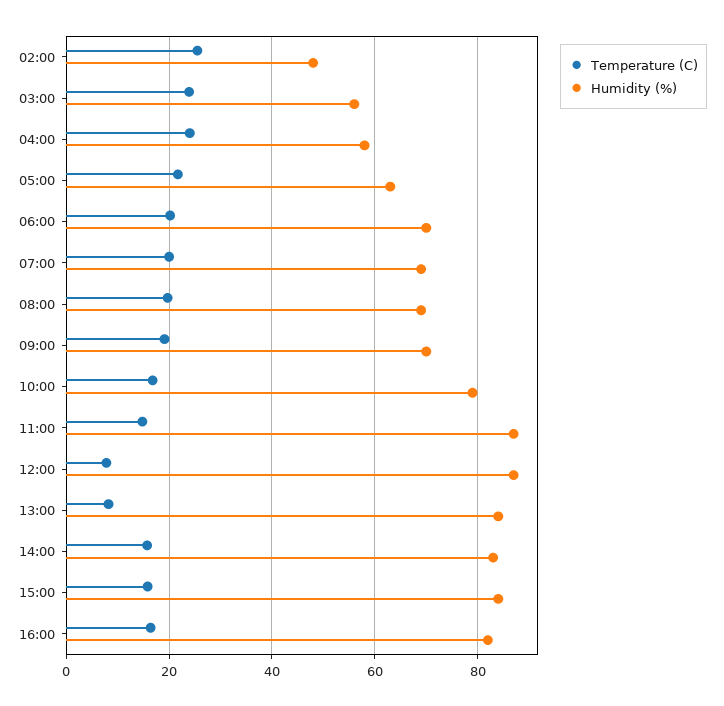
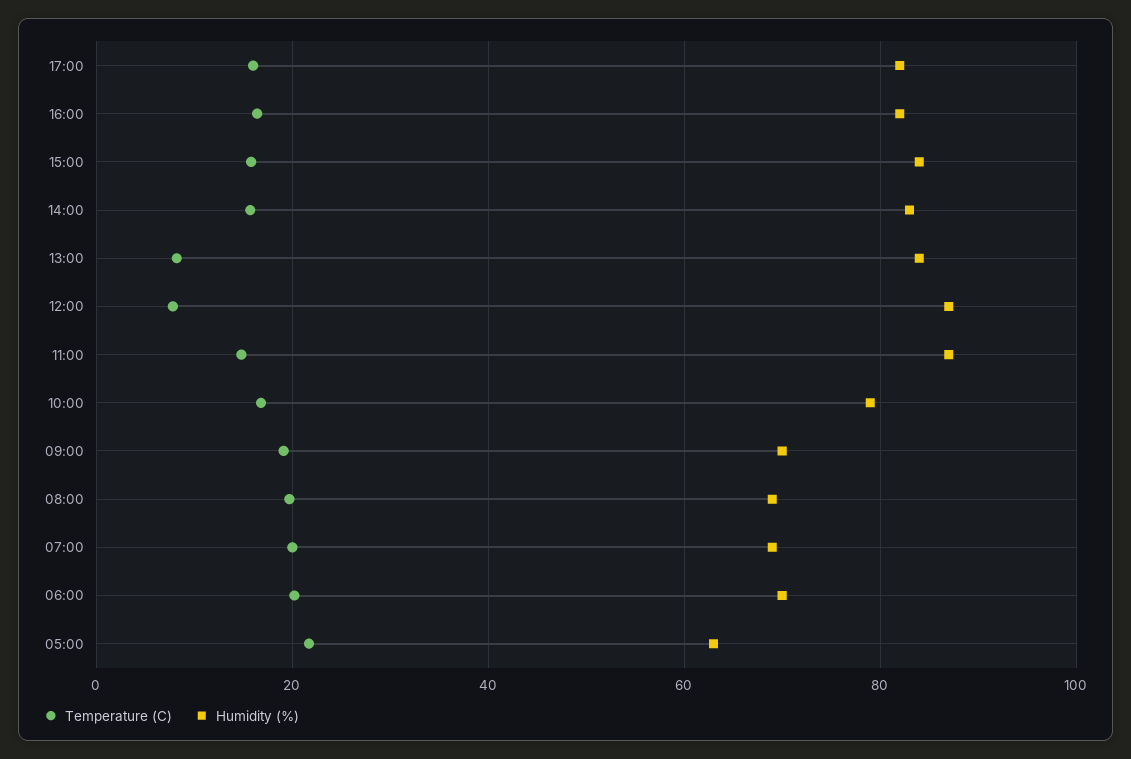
Temperature (C), 02:00: 26 -> none
Humidity (%), 02:00: 48 -> none
Temperature (C), 03:00: 24 -> none
Humidity (%), 03:00: 56 -> none
Temperature (C), 04:00: 24 -> none
Humidity (%), 04:00: 58 -> none
Temperature (C), 17:00: none -> 16
Humidity (%), 17:00: none -> 82

